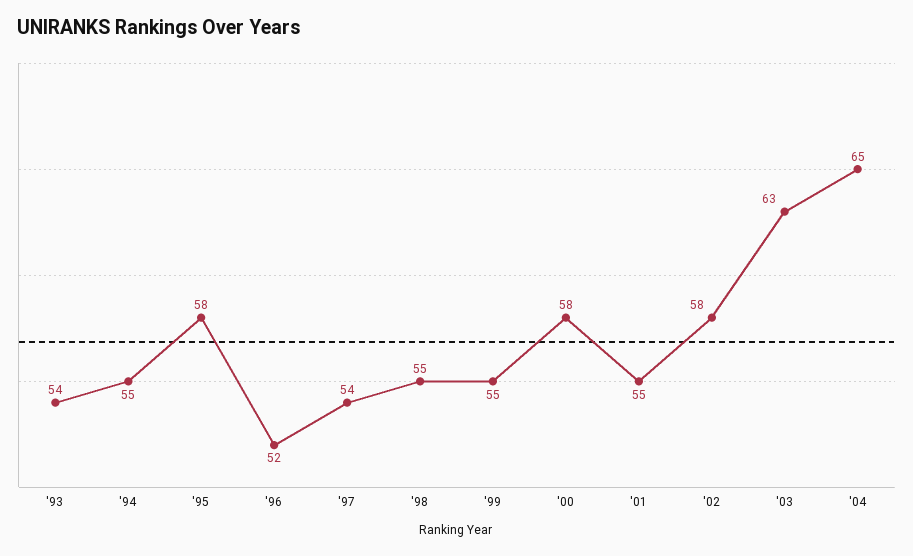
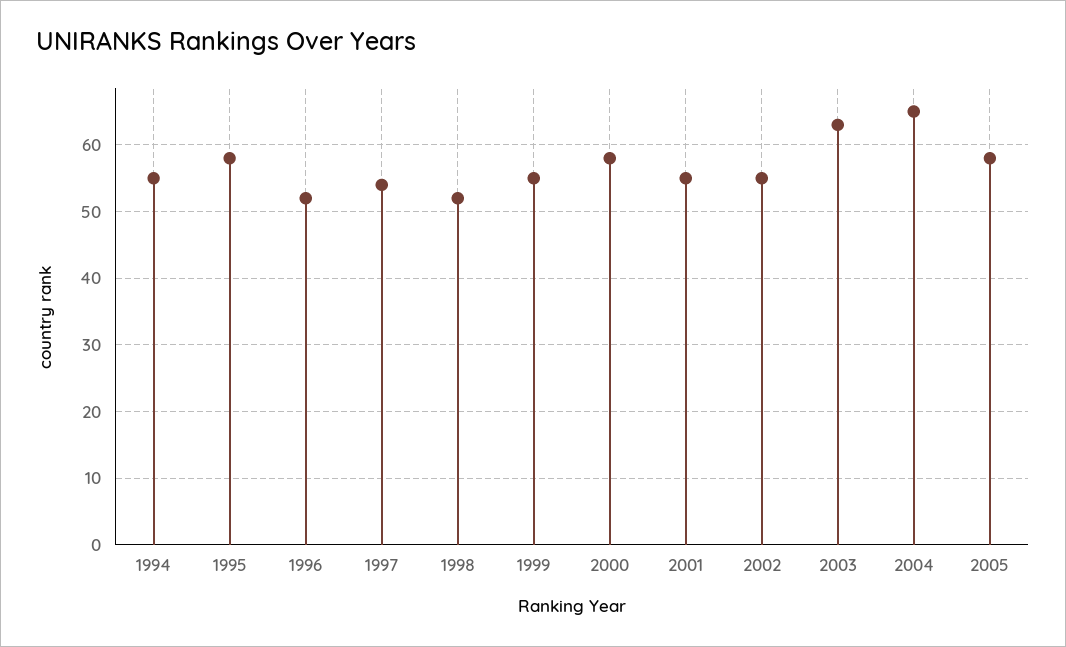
'93: 54 -> none
'98: 55 -> 52
'02: 58 -> 55
2005: none -> 58

